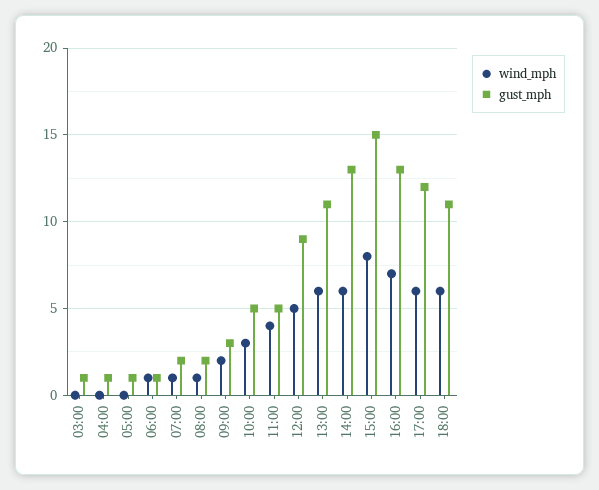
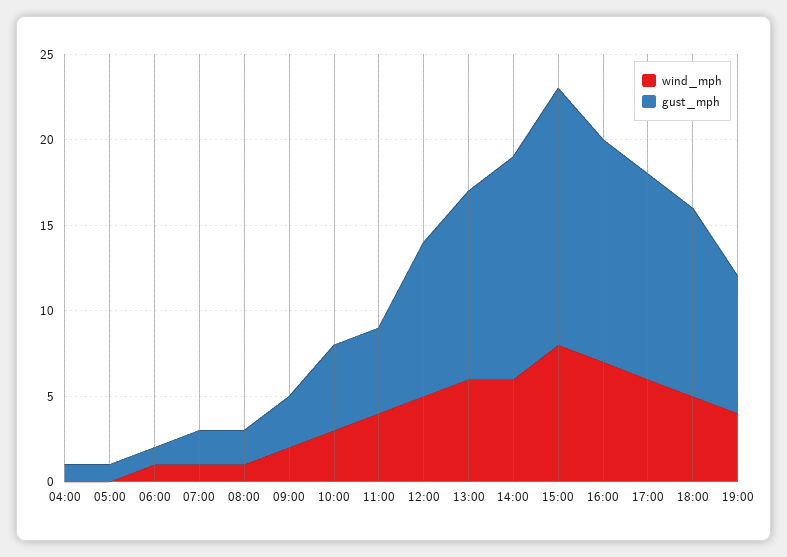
wind_mph, 03:00: 0 -> none
gust_mph, 03:00: 1 -> none
wind_mph, 18:00: 6 -> 5
wind_mph, 19:00: none -> 4
gust_mph, 19:00: none -> 8

